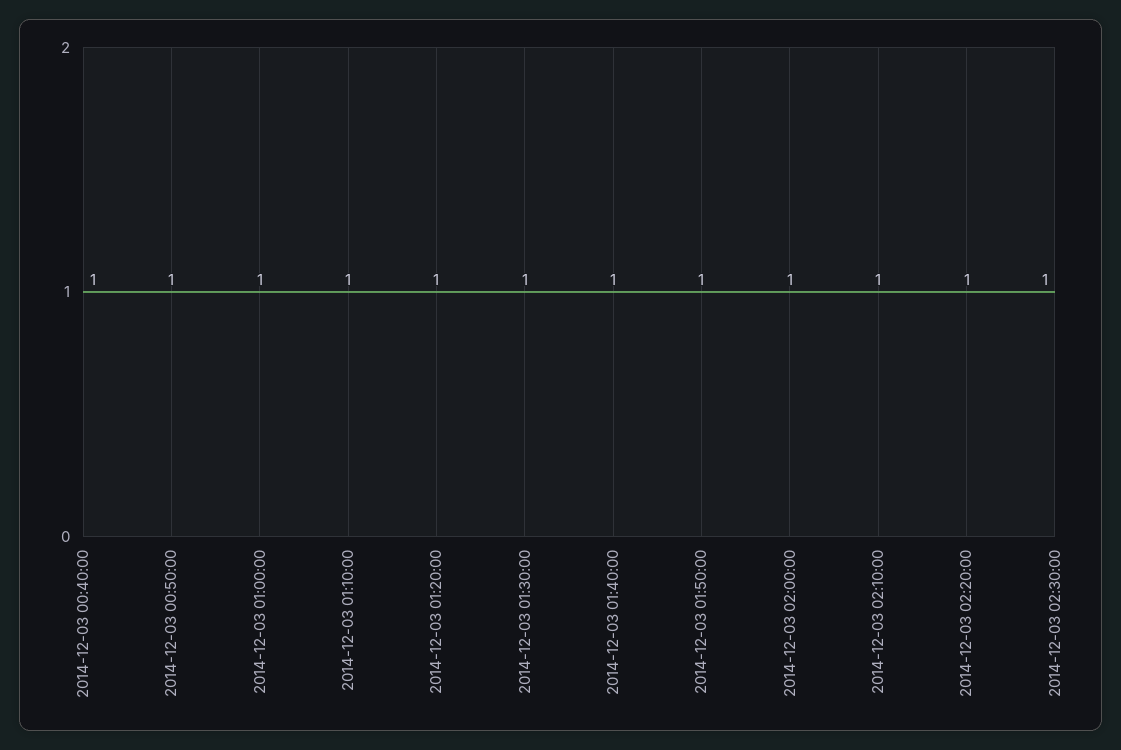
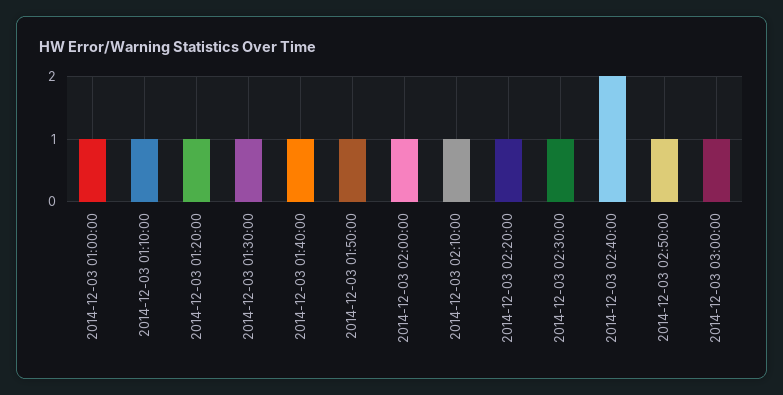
2014-12-03 00:40:00: 1 -> none
2014-12-03 00:50:00: 1 -> none
2014-12-03 02:40:00: none -> 2
2014-12-03 02:50:00: none -> 1
2014-12-03 03:00:00: none -> 1

